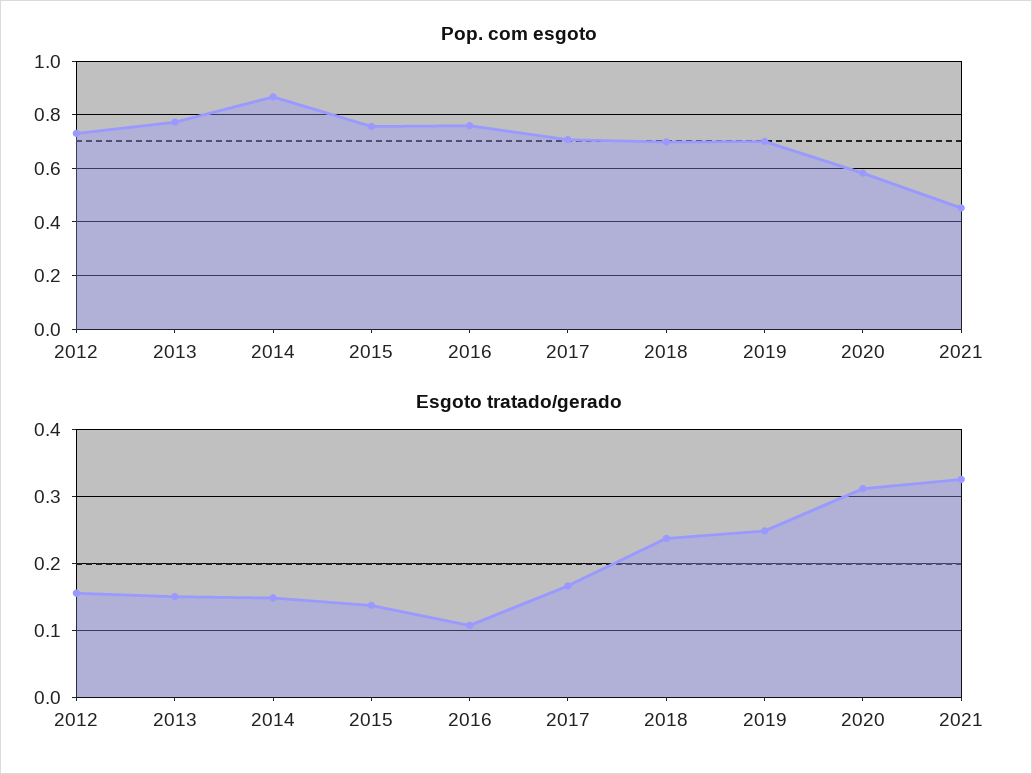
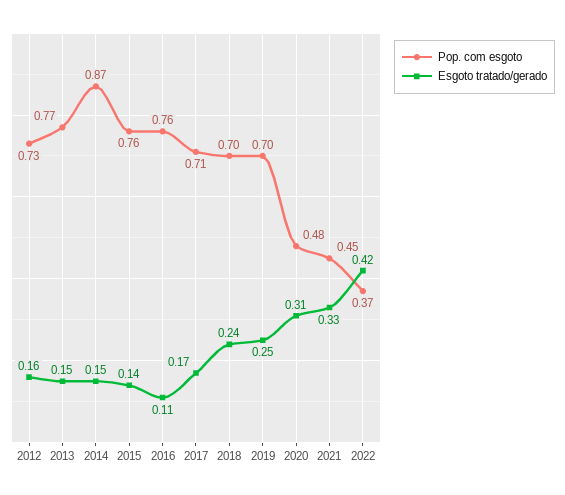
Pop. com esgoto, 2020: 0.575 -> 0.48
Pop. com esgoto, 2022: none -> 0.37
Esgoto tratado/gerado, 2022: none -> 0.42

